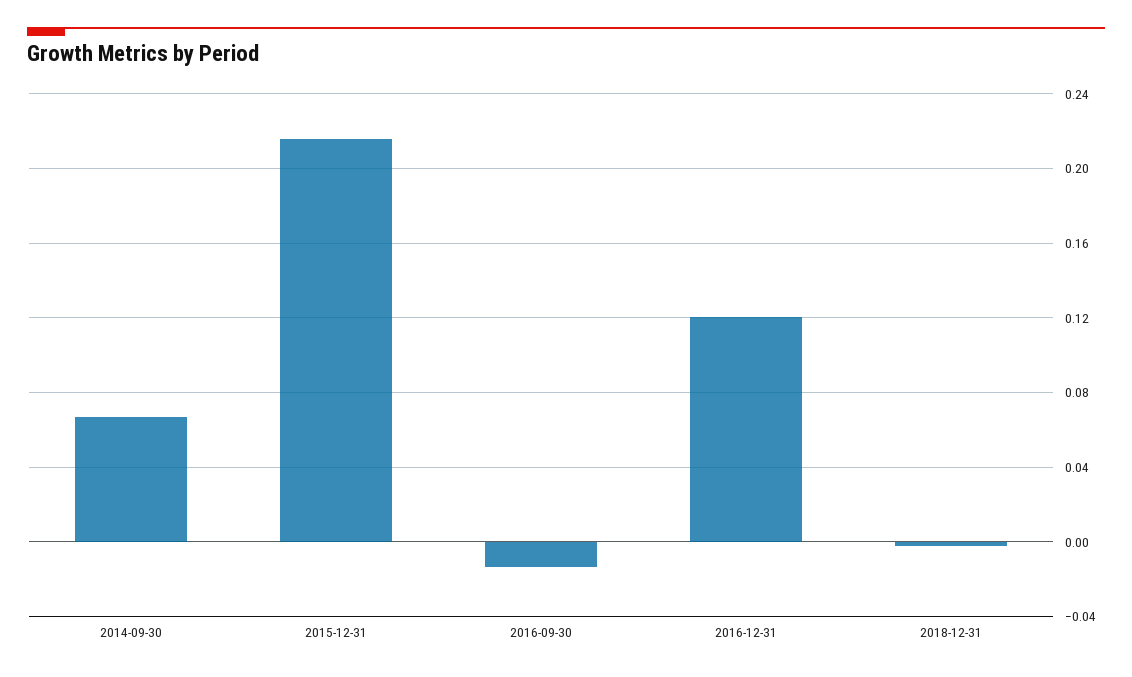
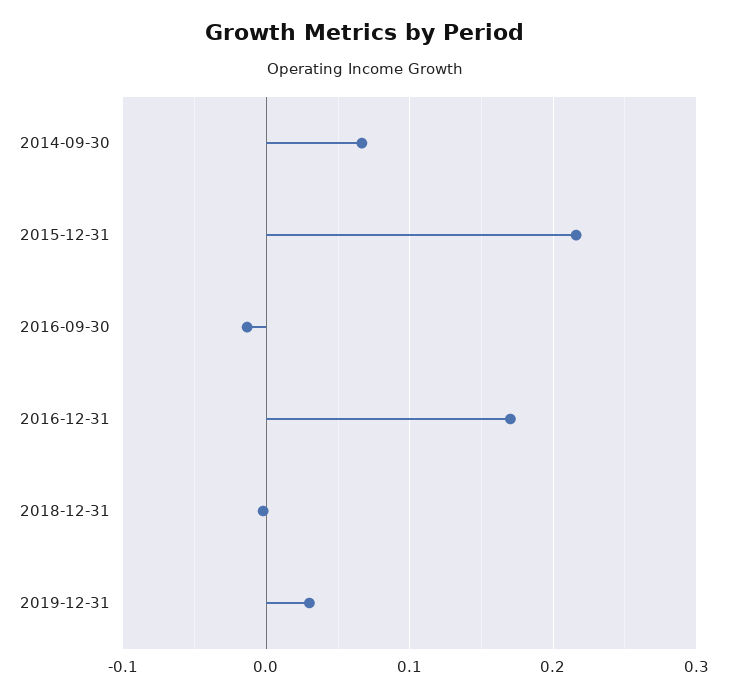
2016-12-31: 0.12 -> 0.17
2019-12-31: none -> 0.03

